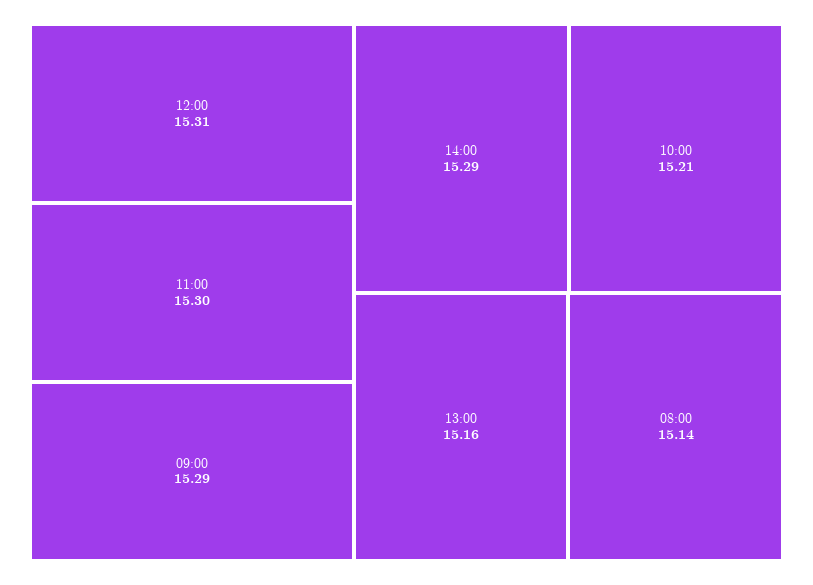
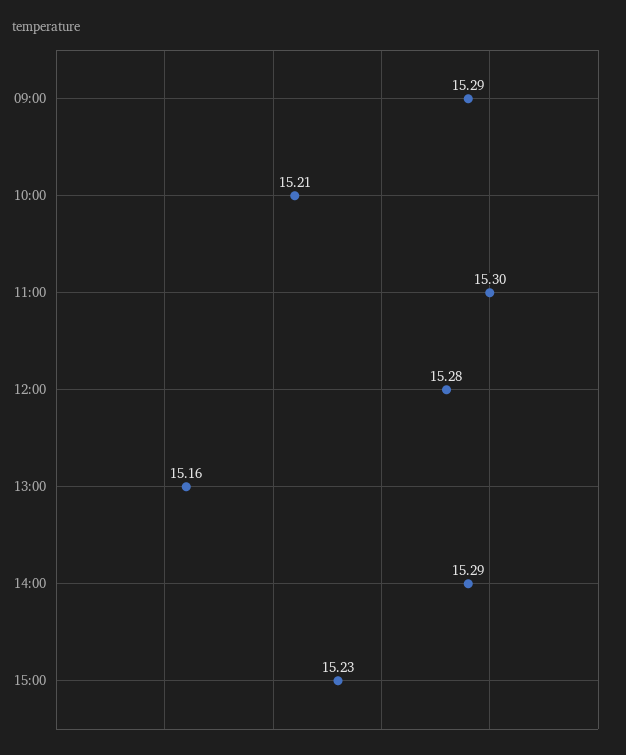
12:00: 15.31 -> 15.28
08:00: 15.14 -> none
15:00: none -> 15.23

